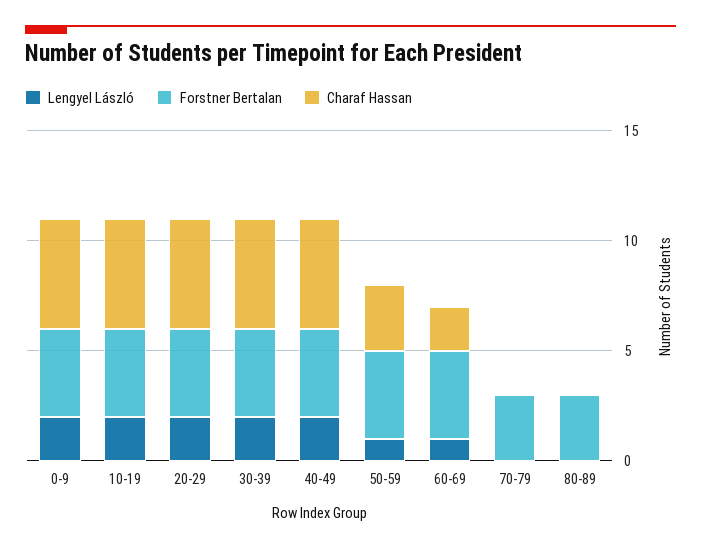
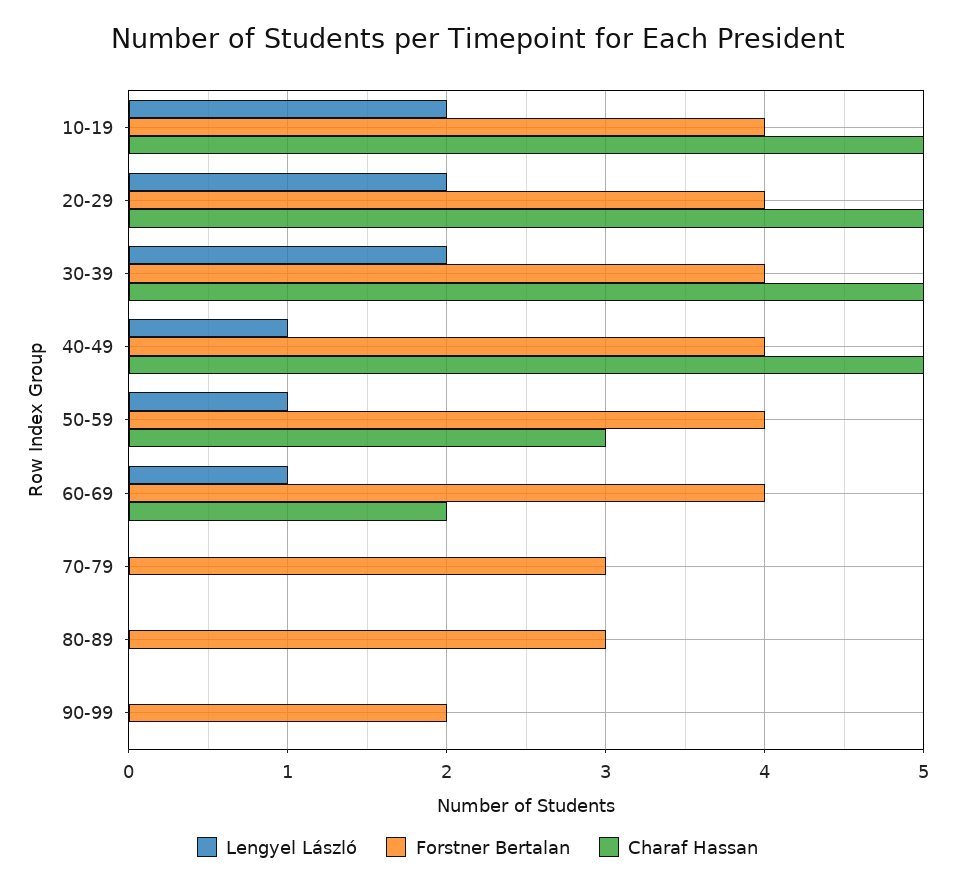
Lengyel László, 0-9: 2 -> none
Forstner Bertalan, 0-9: 4 -> none
Charaf Hassan, 0-9: 5 -> none
Lengyel László, 40-49: 2 -> 1
Lengyel László, 90-99: none -> 0
Forstner Bertalan, 90-99: none -> 2
Charaf Hassan, 90-99: none -> 0

